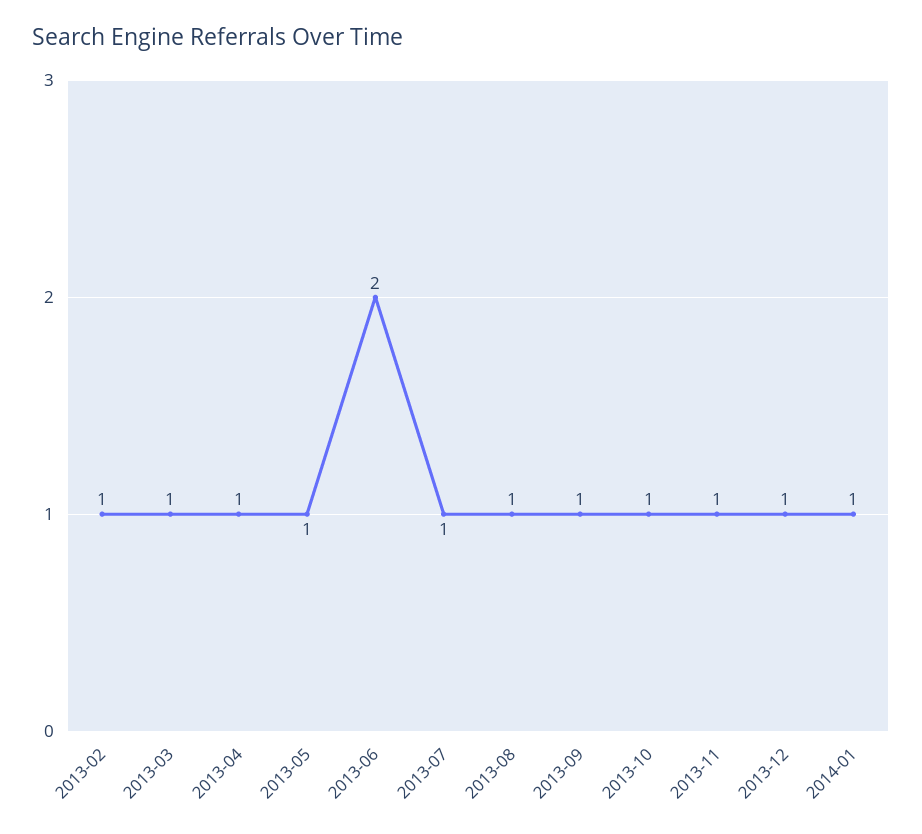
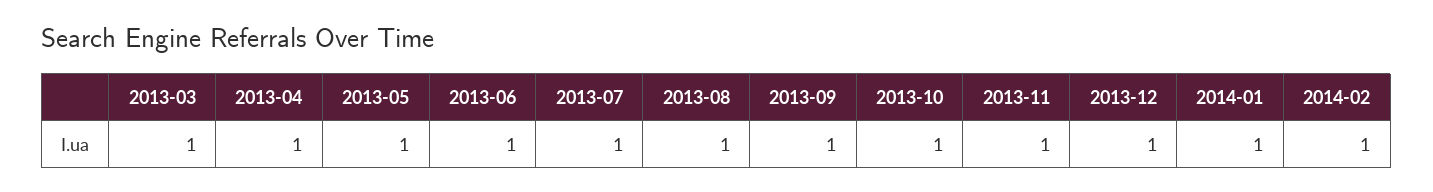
2013-02: 1 -> none
2013-06: 2 -> 1
2014-02: none -> 1

